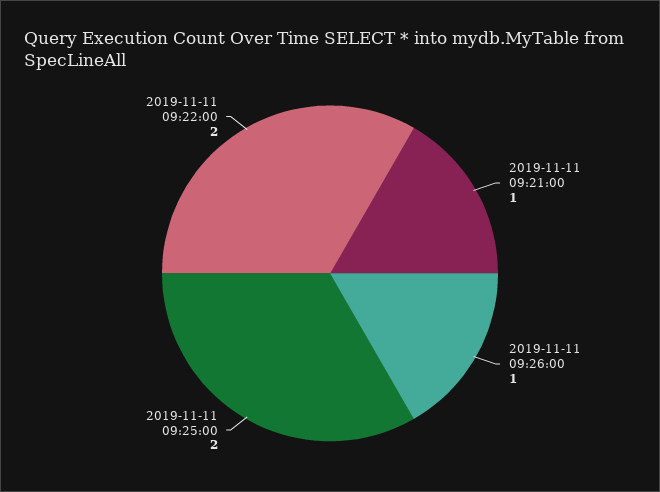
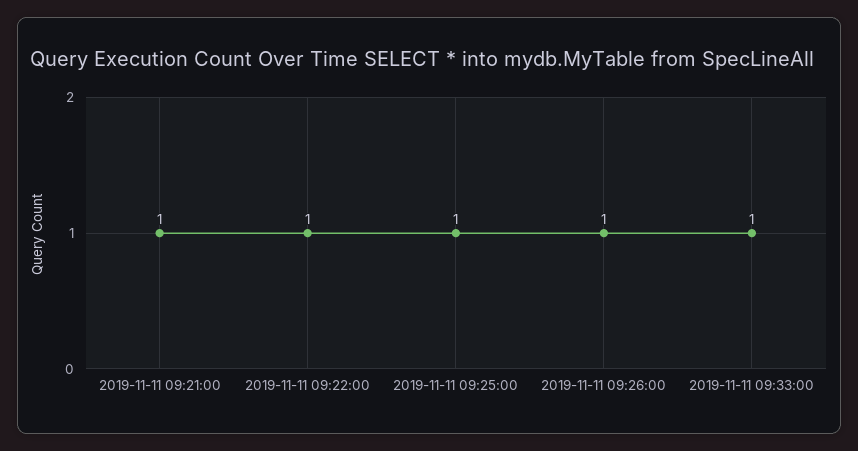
2019-11-11 09:25:00: 2 -> 1
2019-11-11 09:22:00: 2 -> 1
2019-11-11 09:33:00: none -> 1

